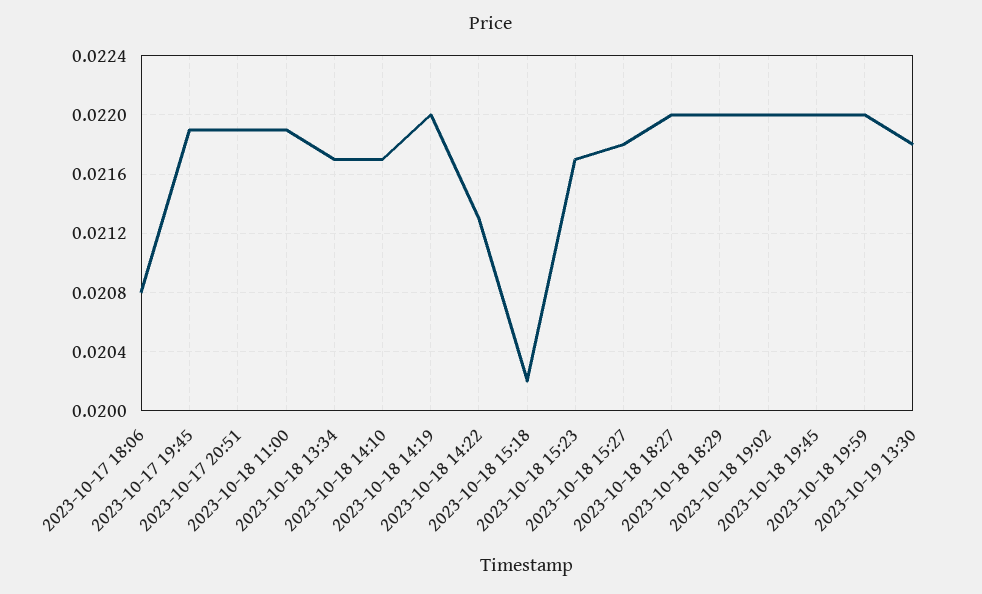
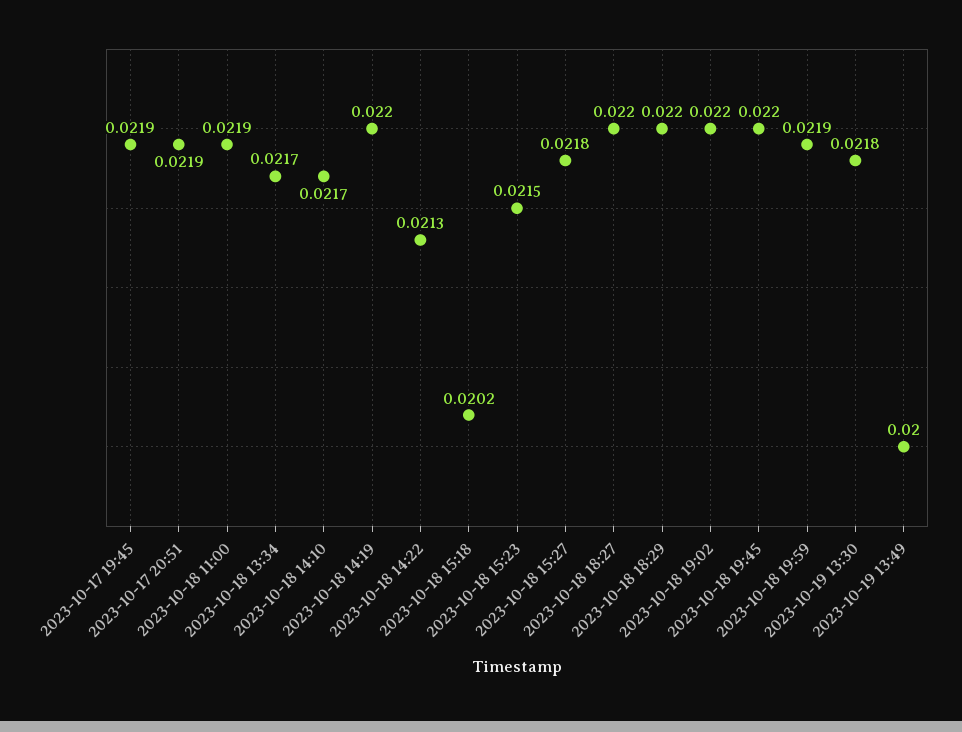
2023-10-17 18:06: 0.0208 -> none
2023-10-18 15:23: 0.0217 -> 0.0215
2023-10-18 19:59: 0.022 -> 0.0219
2023-10-19 13:49: none -> 0.02

